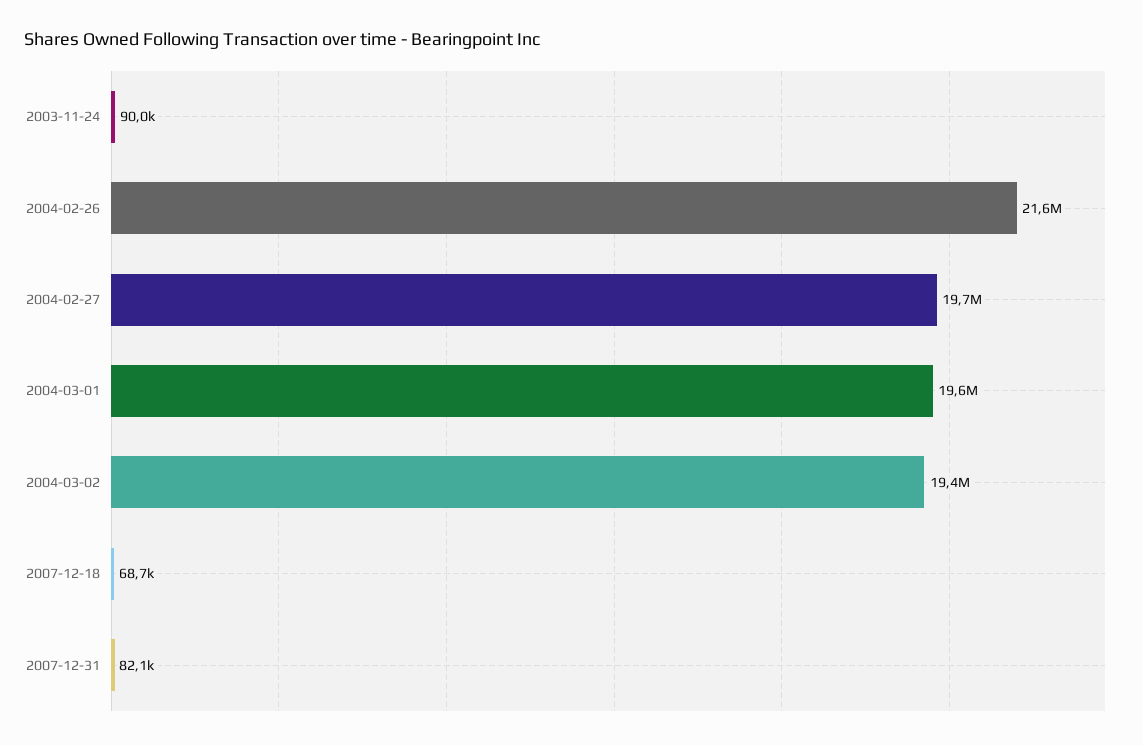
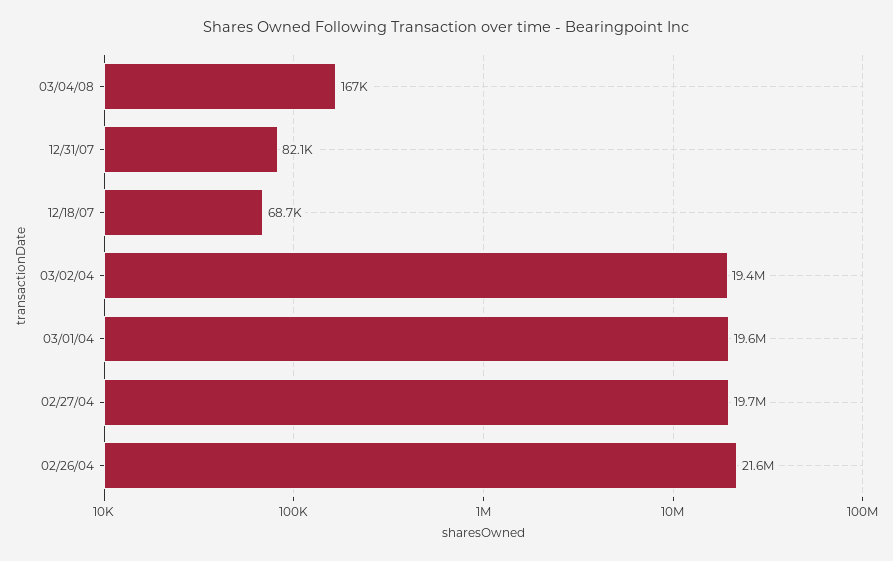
2003-11-24: 90000 -> none
03/04/08: none -> 167000

